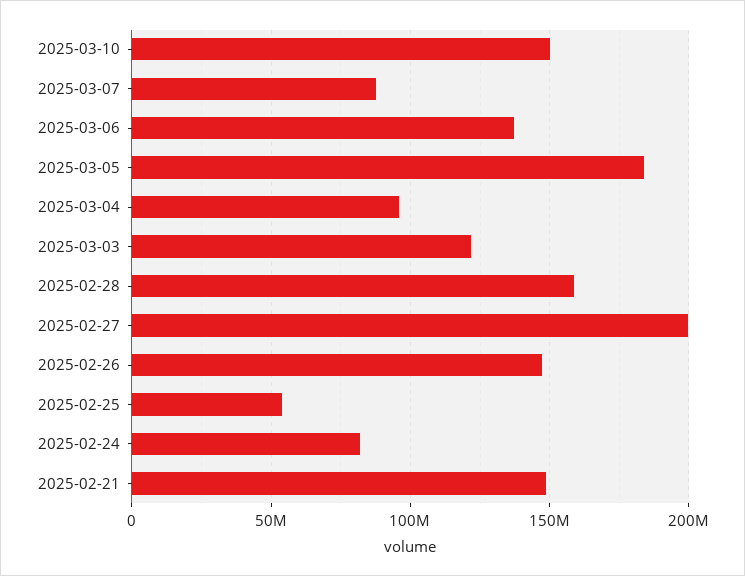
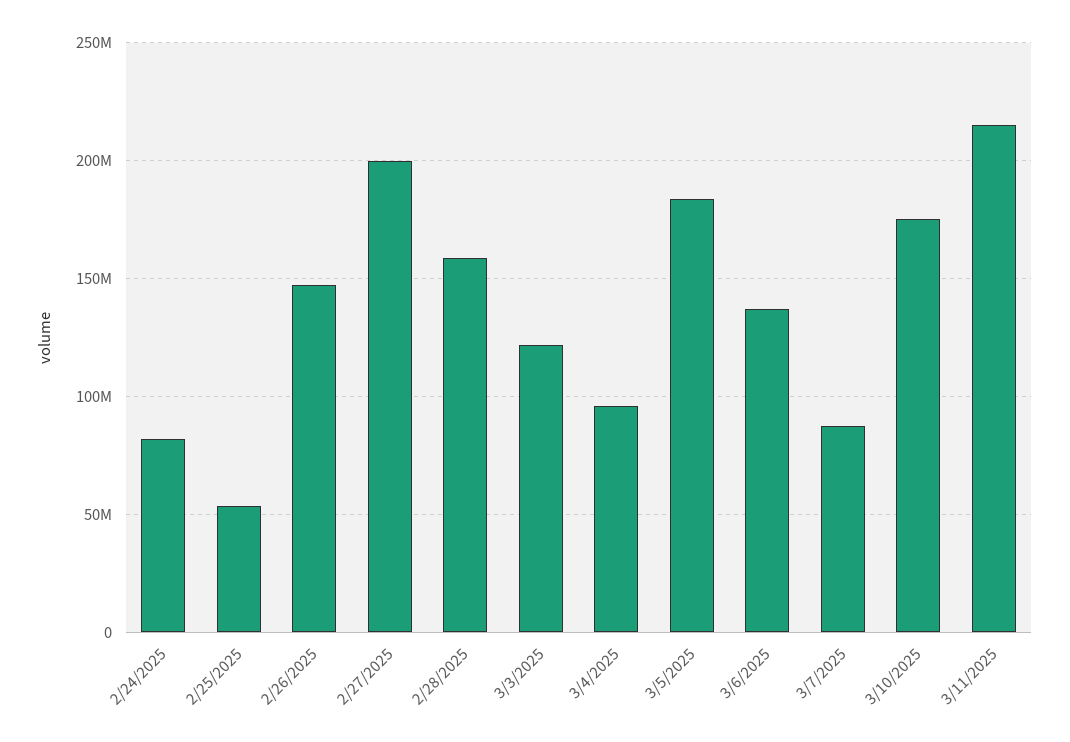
2025-03-10: 150000000 -> 175000000
2025-02-21: 150000000 -> none
3/11/2025: none -> 215000000

